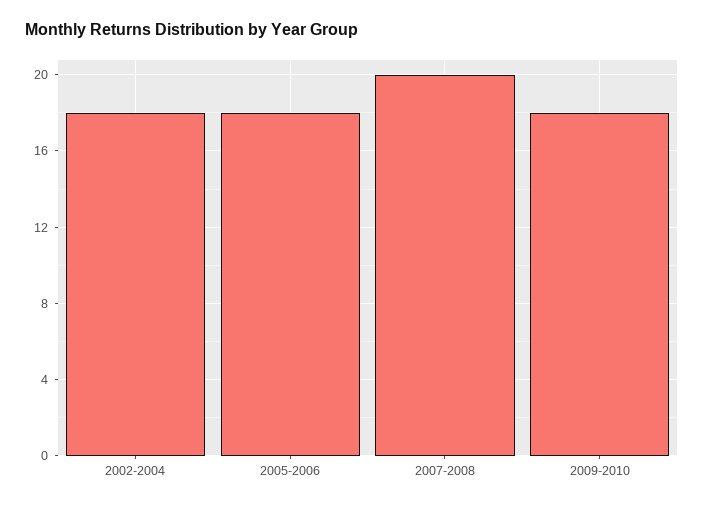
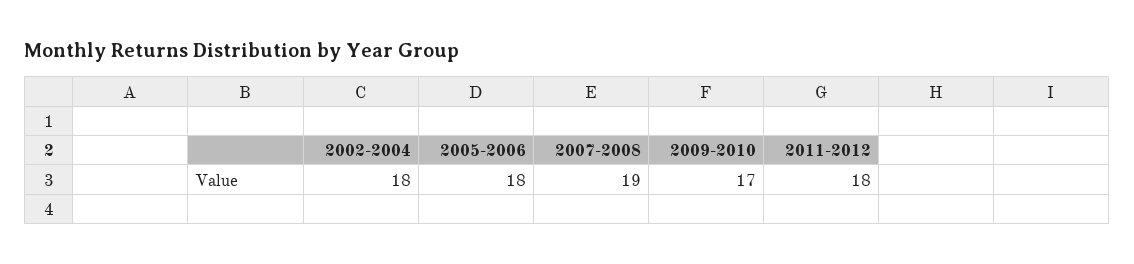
2007-2008: 20 -> 19
2009-2010: 18 -> 17
2011-2012: none -> 18

